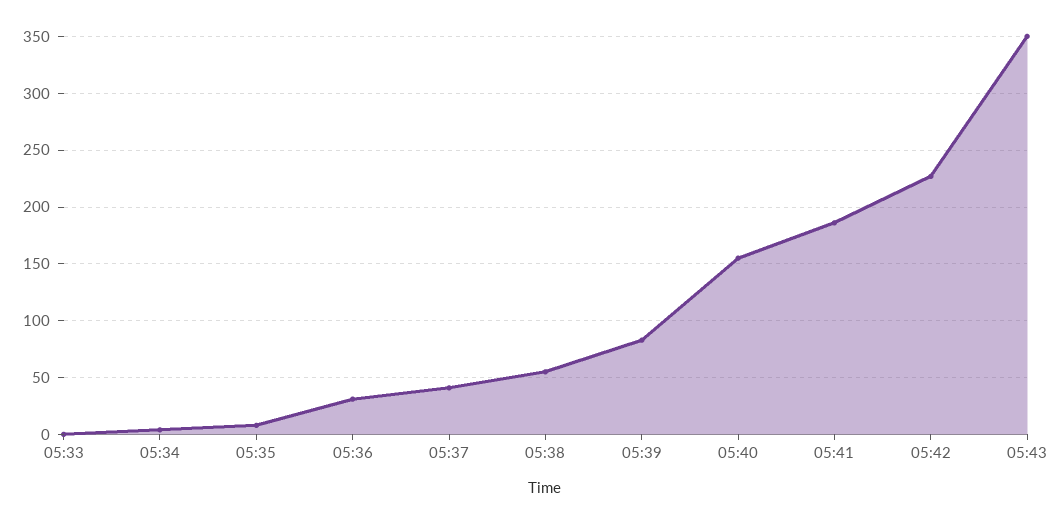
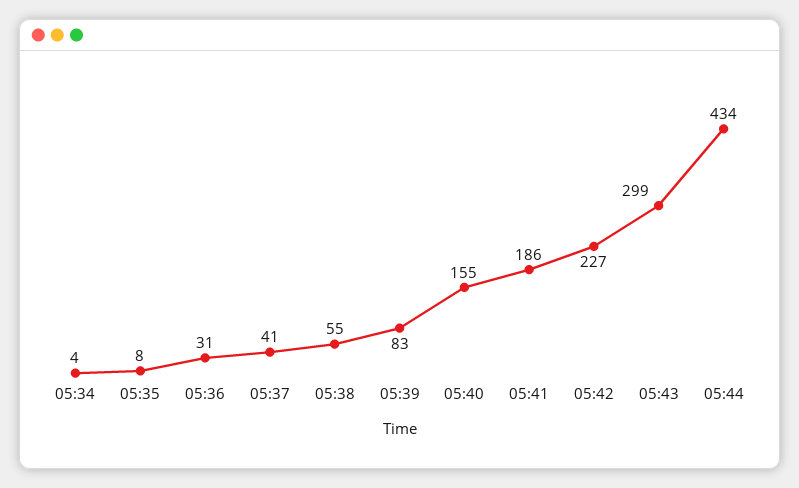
05:33: 0 -> none
05:43: 350 -> 299
05:44: none -> 434

